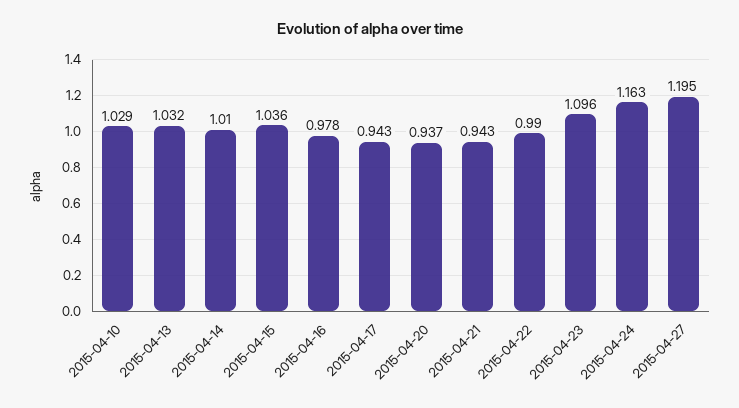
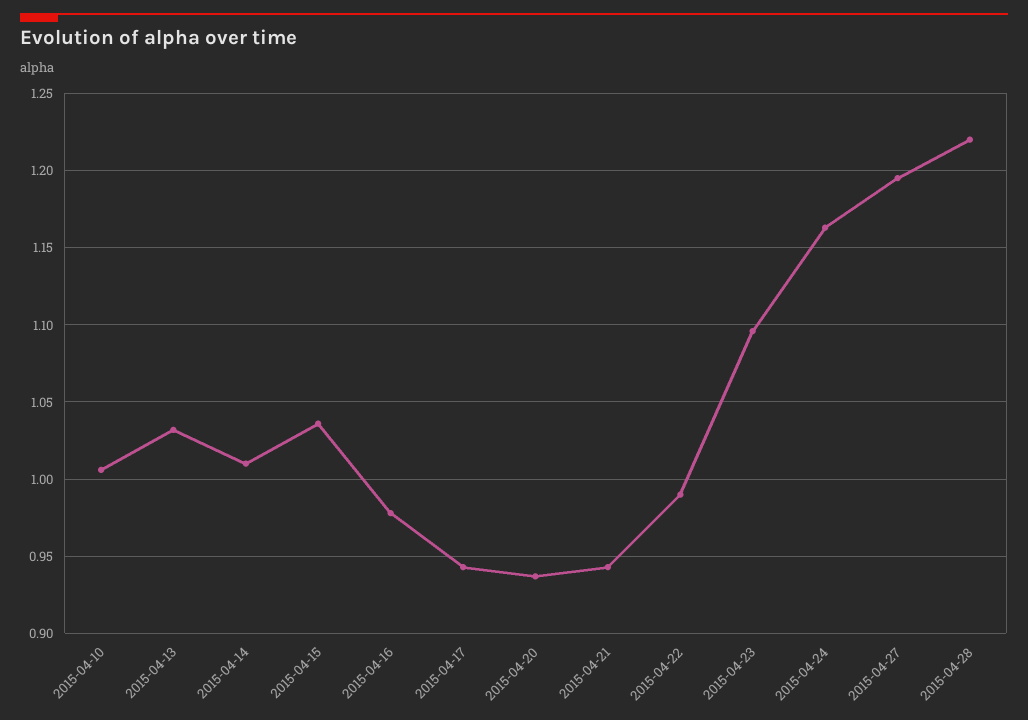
2015-04-10: 1.029 -> 1.005
2015-04-28: none -> 1.22

